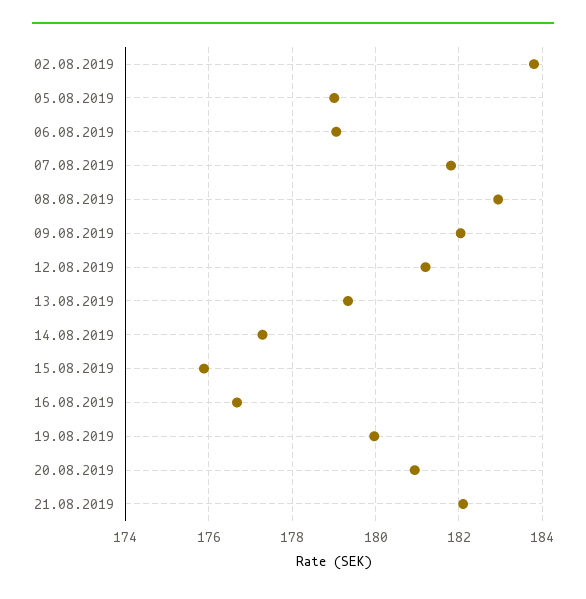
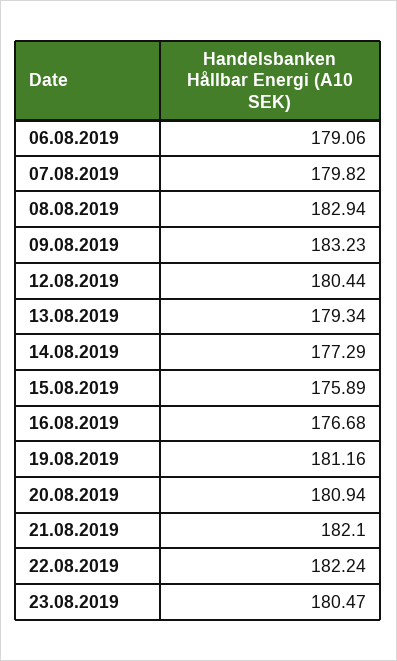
02.08.2019: 183.8 -> none
05.08.2019: 179 -> none
07.08.2019: 181.8 -> 179.82
09.08.2019: 182 -> 183.23
12.08.2019: 181.2 -> 180.44
19.08.2019: 180 -> 181.16
22.08.2019: none -> 182.24
23.08.2019: none -> 180.47

